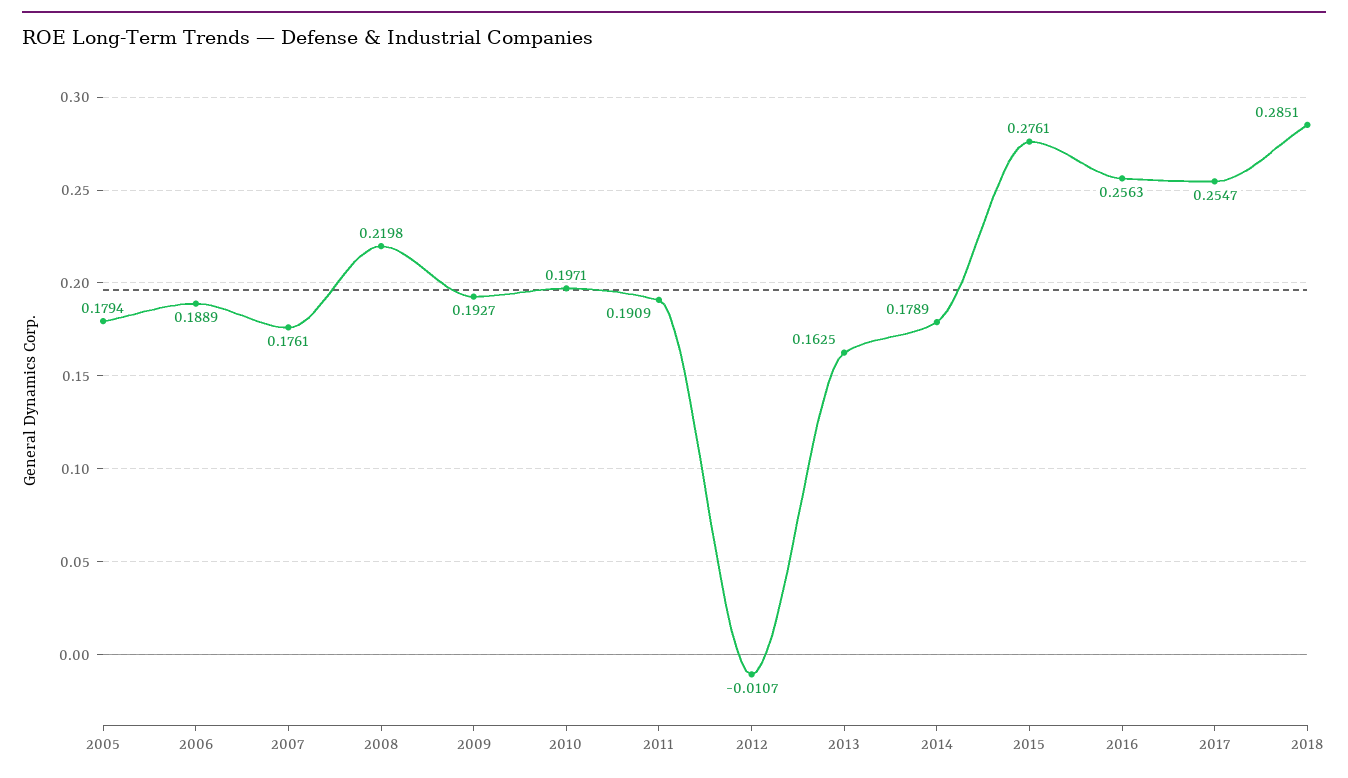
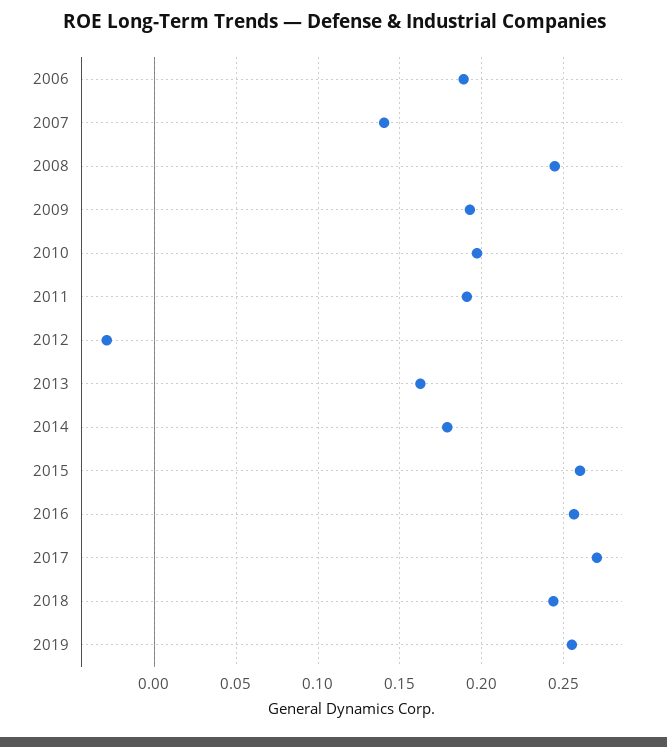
2005: 0.1794 -> none
2007: 0.1761 -> 0.14
2008: 0.2198 -> 0.245
2012: -0.0107 -> -0.03
2015: 0.2761 -> 0.26
2017: 0.2547 -> 0.27
2018: 0.2851 -> 0.245
2019: none -> 0.255

